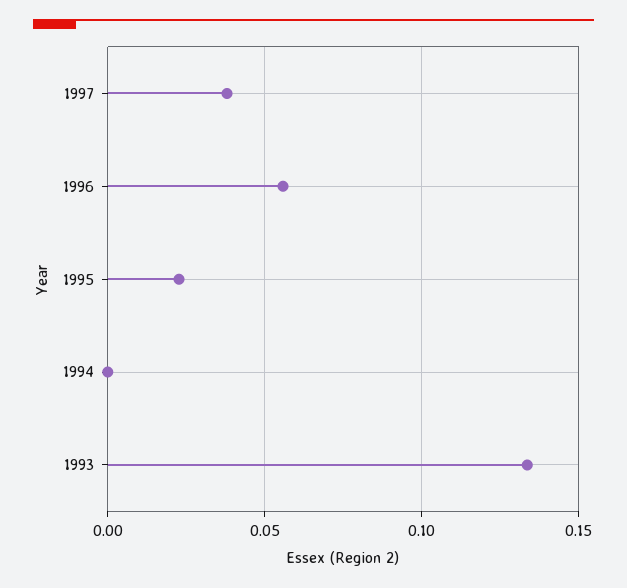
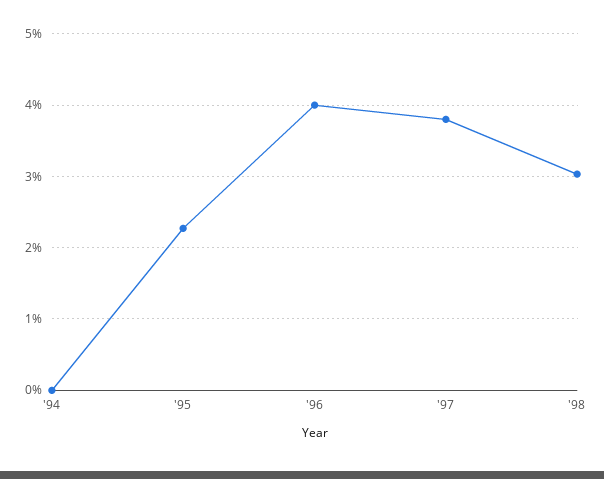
1996: 0.055 -> 0.04
1993: 0.135 -> none
'98: none -> 0.03

